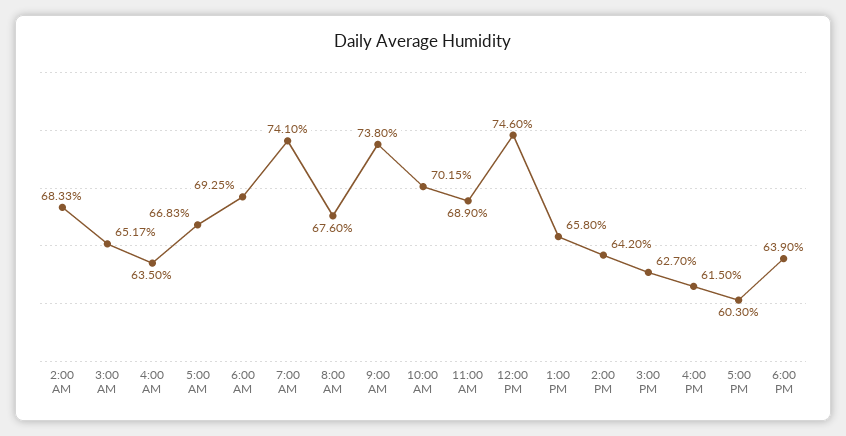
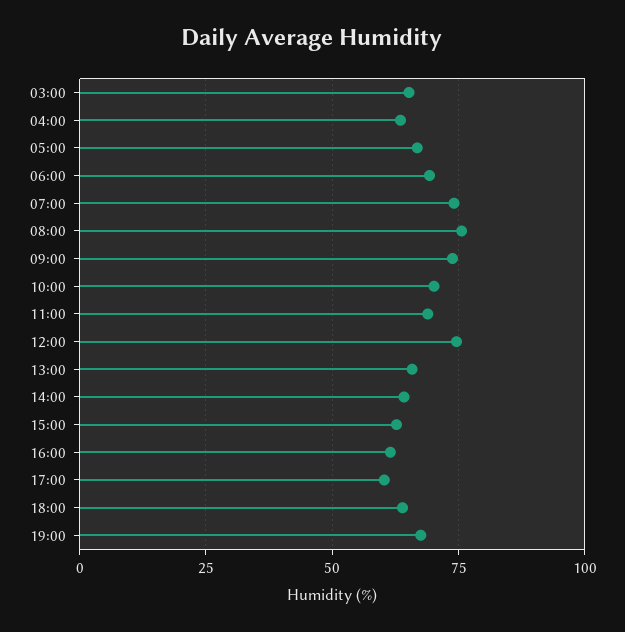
2:00 AM: 68.33 -> none
8:00 AM: 67.6 -> 75
19:00: none -> 67.5

